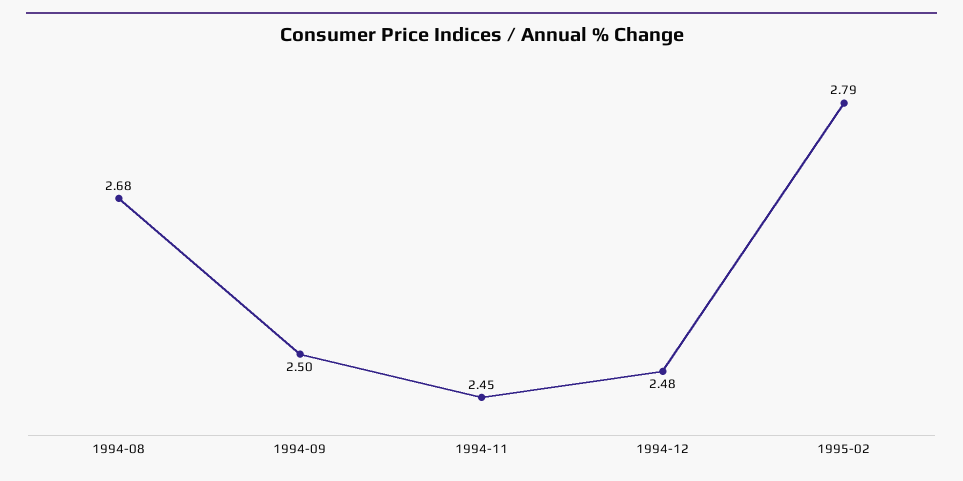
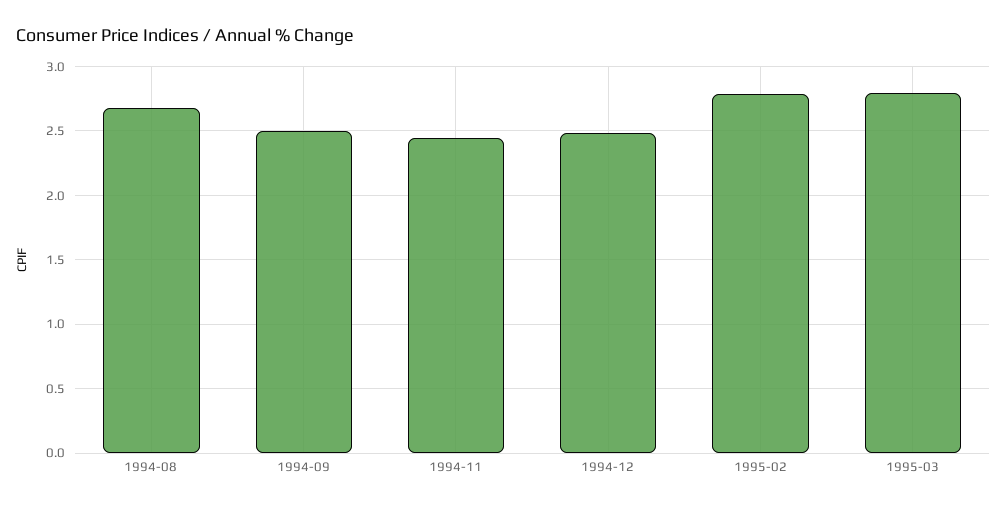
1995-03: none -> 2.8

